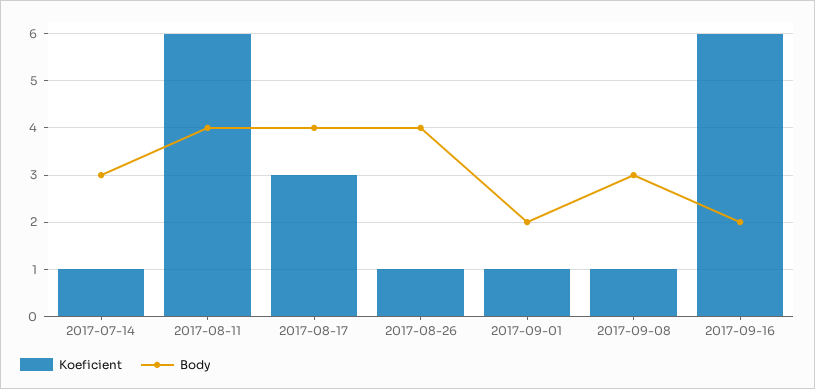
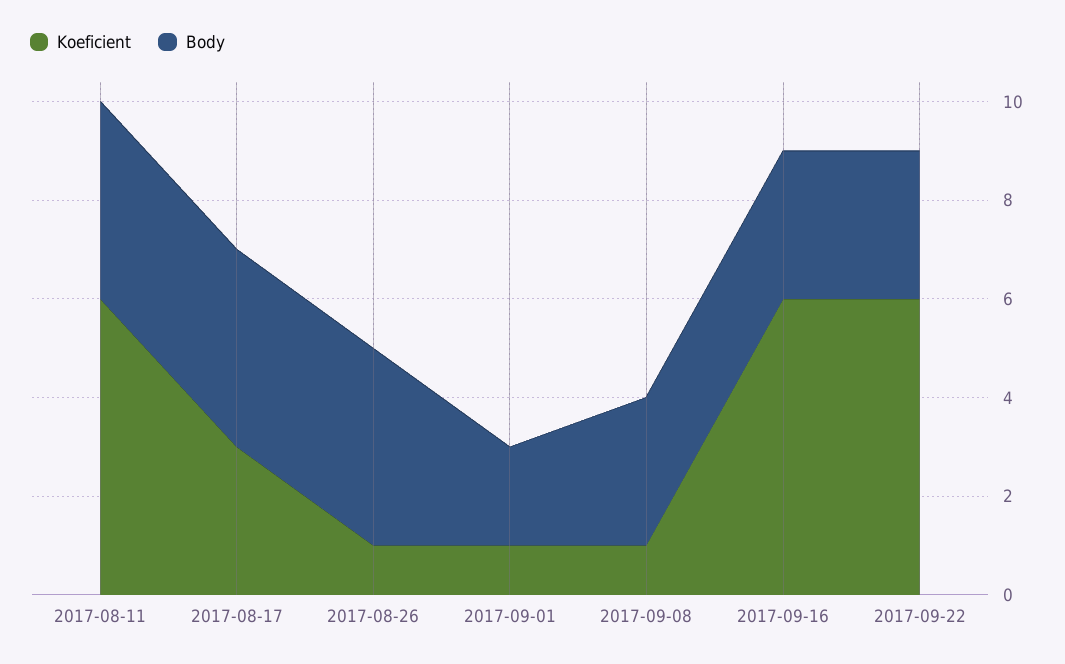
Koeficient, 2017-07-14: 1 -> none
Body, 2017-07-14: 3 -> none
Body, 2017-09-16: 2 -> 3
Koeficient, 2017-09-22: none -> 6
Body, 2017-09-22: none -> 3

